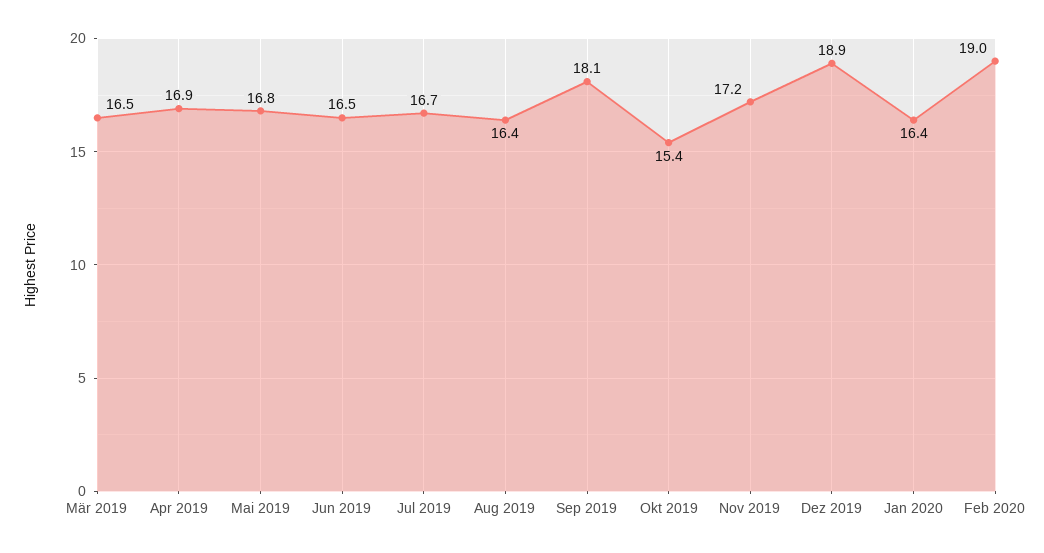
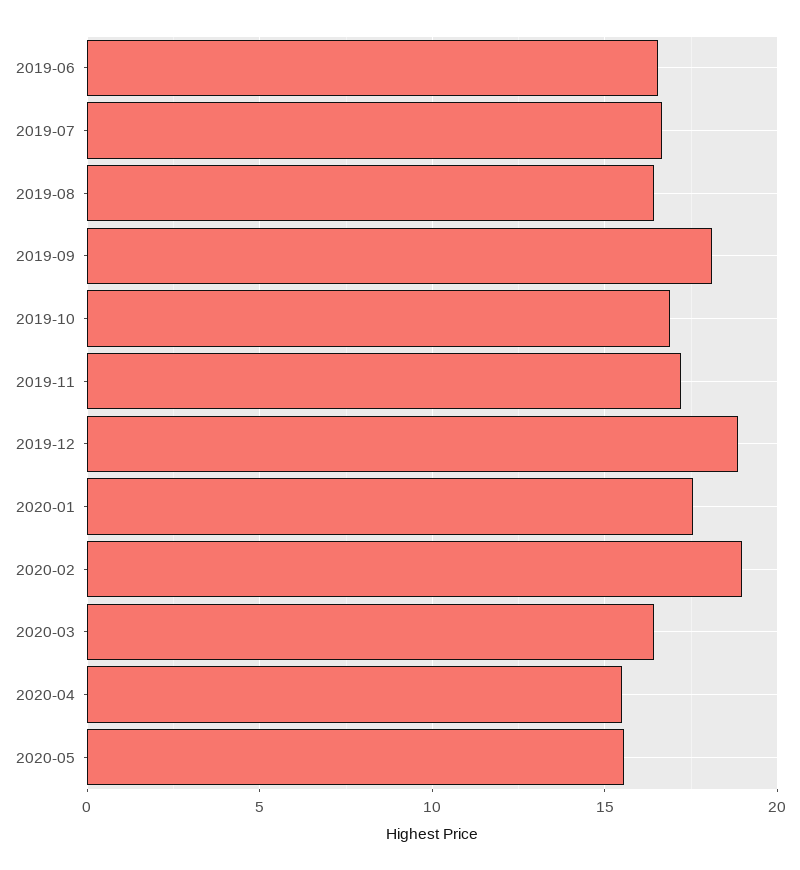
Mär 2019: 16.5 -> none
Apr 2019: 16.9 -> none
Mai 2019: 16.8 -> none
Okt 2019: 15.4 -> 17
Jan 2020: 16.4 -> 17.5
2020-03: none -> 16.5
2020-04: none -> 15.5
2020-05: none -> 15.5

